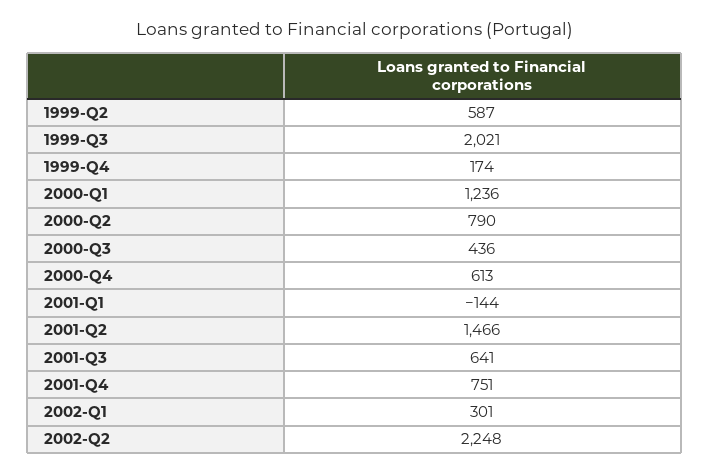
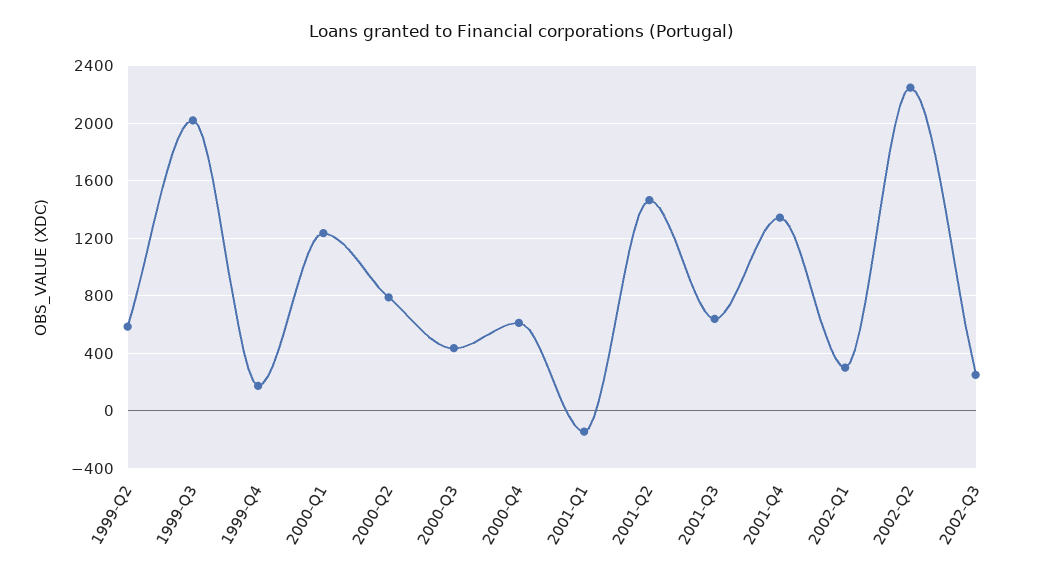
2001-Q4: 751 -> 1350
2002-Q3: none -> 250

